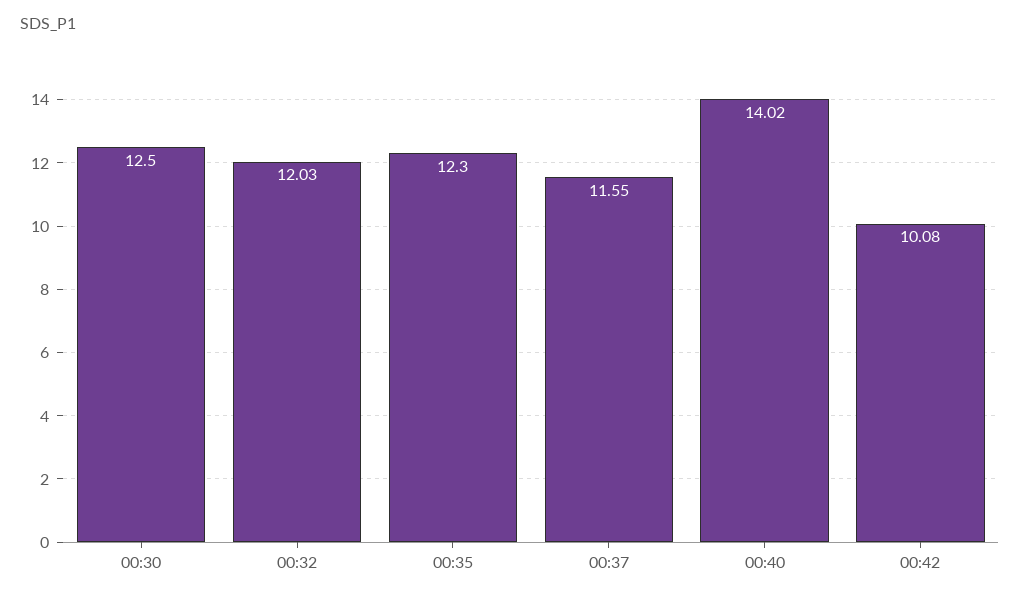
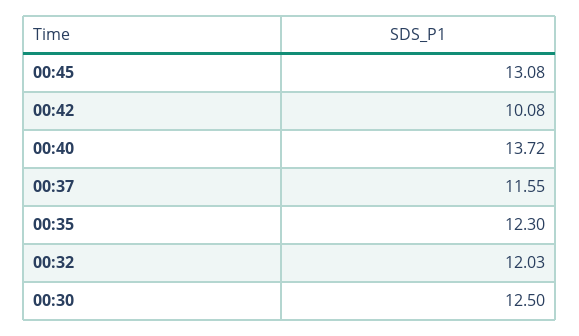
00:40: 14.02 -> 13.72
00:45: none -> 13.08

